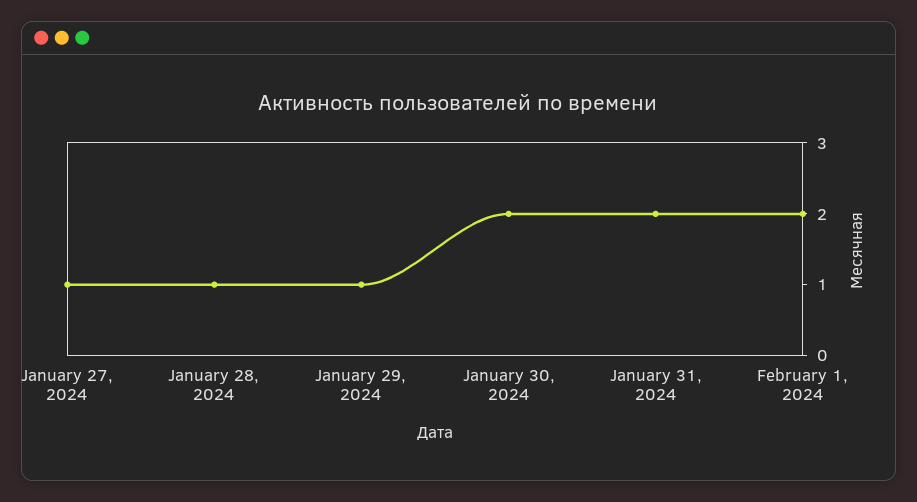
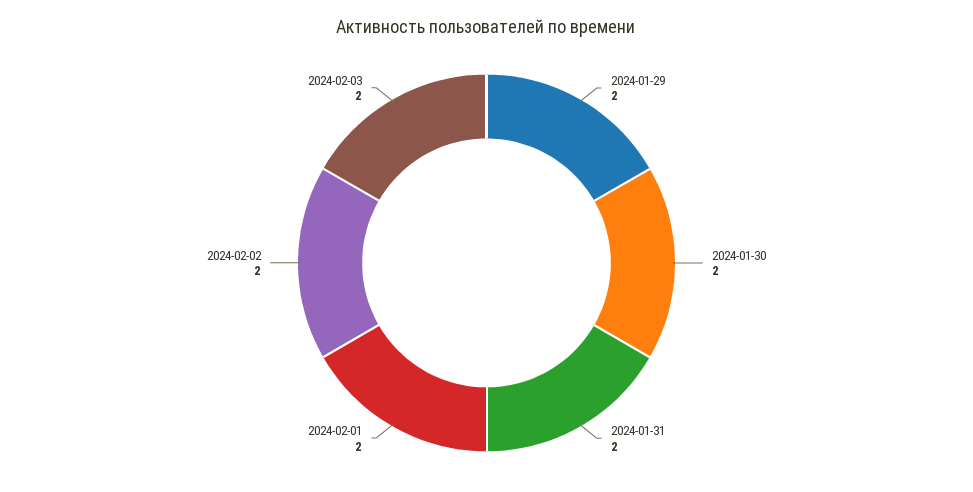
January 27, 2024: 1 -> none
January 28, 2024: 1 -> none
January 29, 2024: 1 -> 2
2024-02-02: none -> 2
2024-02-03: none -> 2

